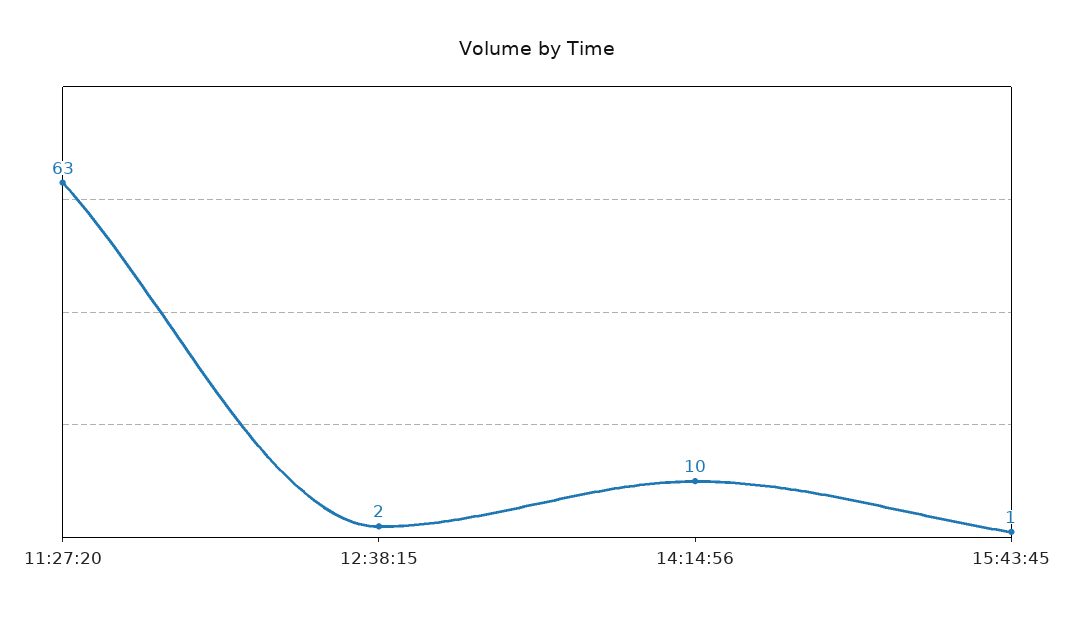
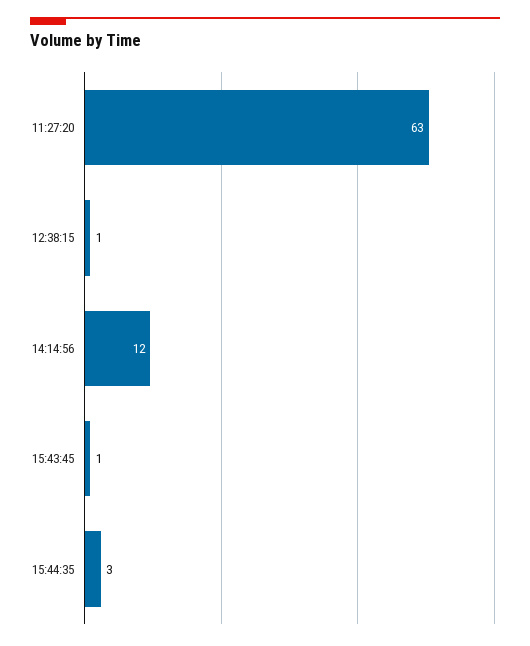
12:38:15: 2 -> 1
14:14:56: 10 -> 12
15:44:35: none -> 3

